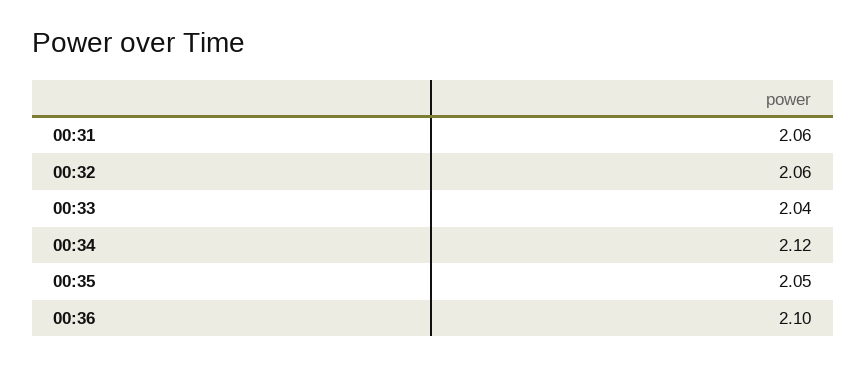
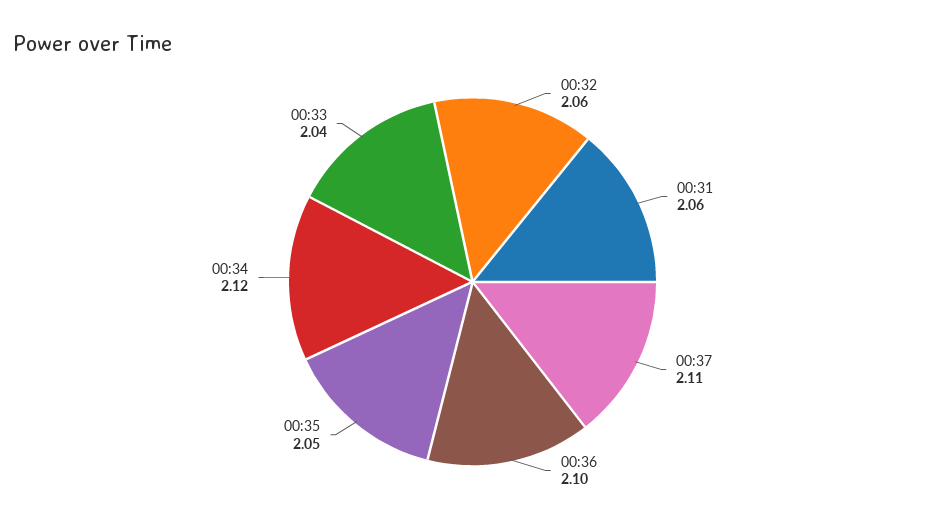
00:37: none -> 2.11

